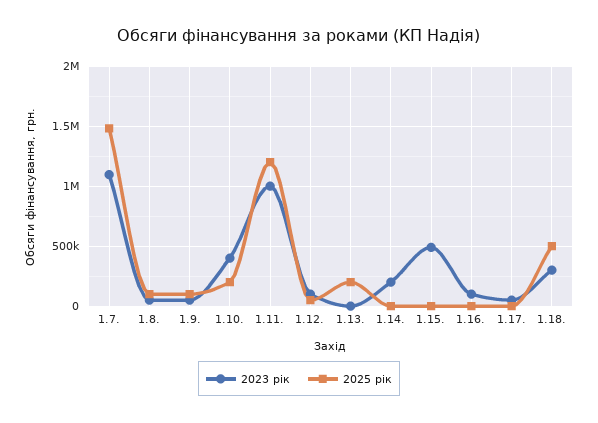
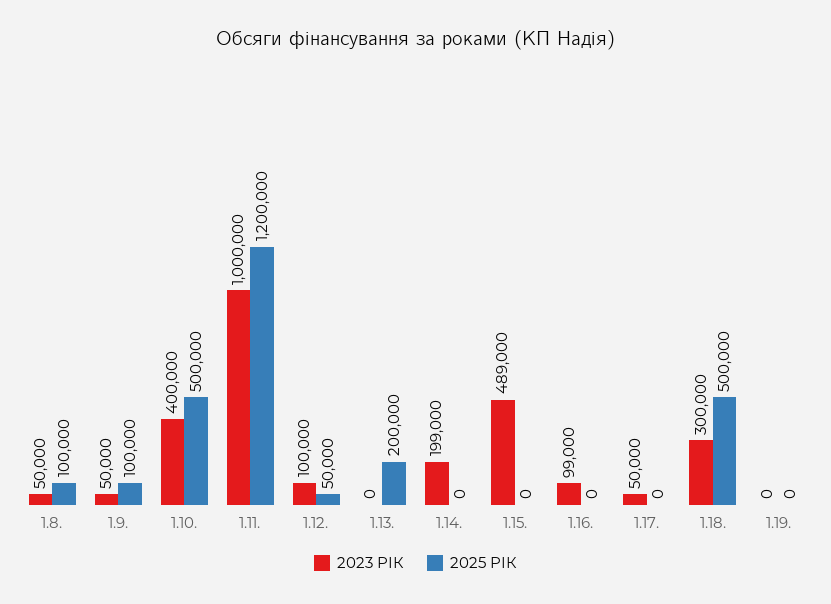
2023 рік, 1.7.: 1100000 -> none
2025 рік, 1.7.: 1500000 -> none
2025 рік, 1.10.: 200000 -> 500000
2023 рік, 1.19.: none -> 0
2025 рік, 1.19.: none -> 0

